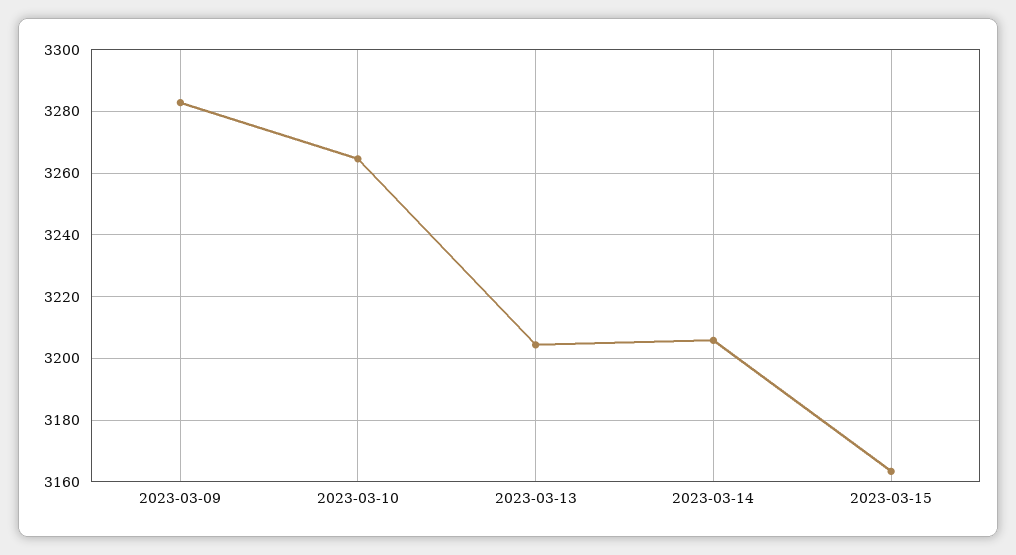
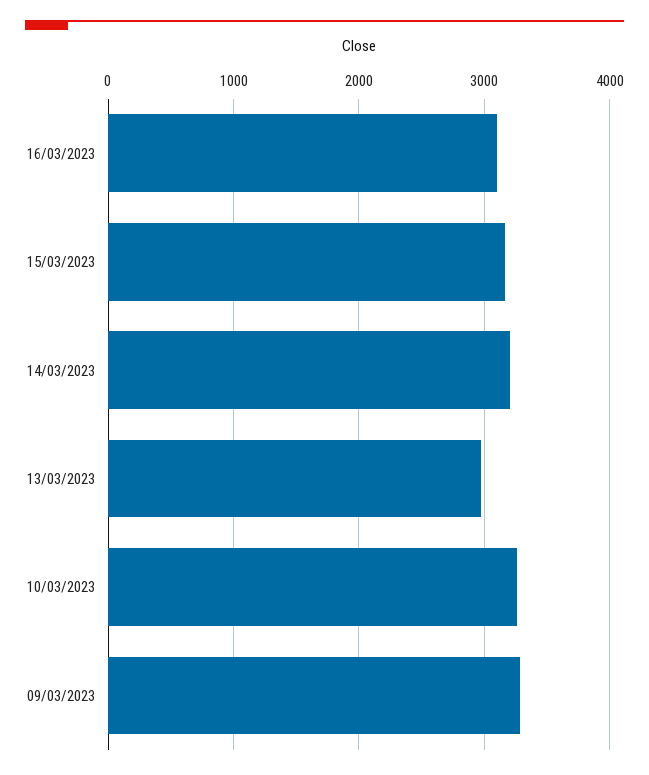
2023-03-13: 3204 -> 3000
16/03/2023: none -> 3100

